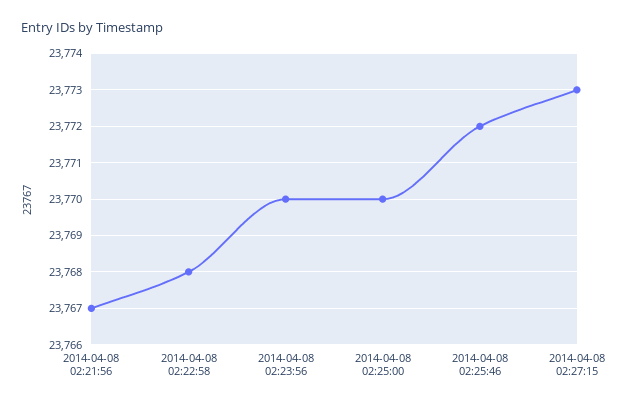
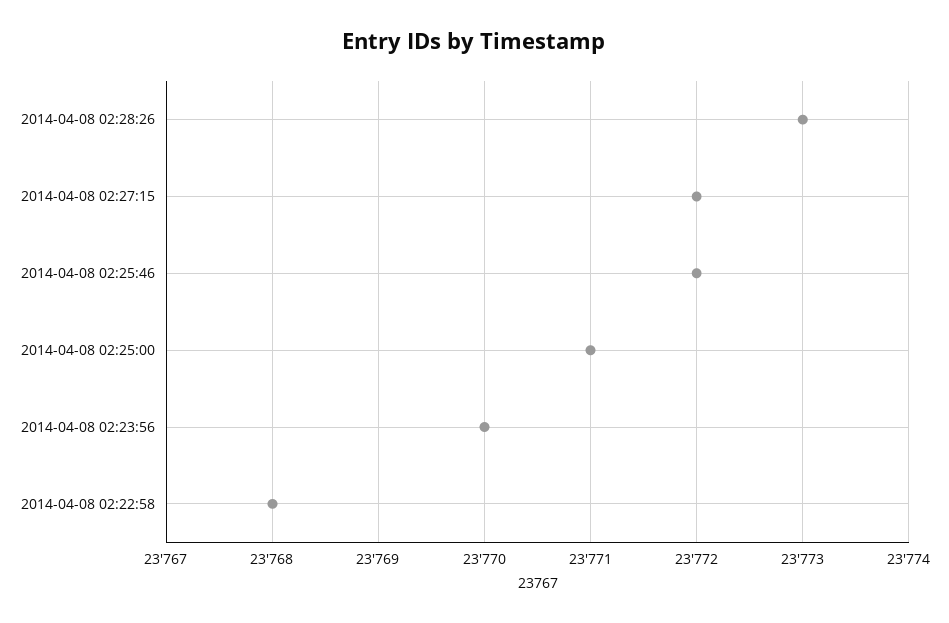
2014-04-08 02:21:56: 23767 -> none
2014-04-08 02:25:00: 23770 -> 23771
2014-04-08 02:27:15: 23773 -> 23772
2014-04-08 02:28:26: none -> 23773

